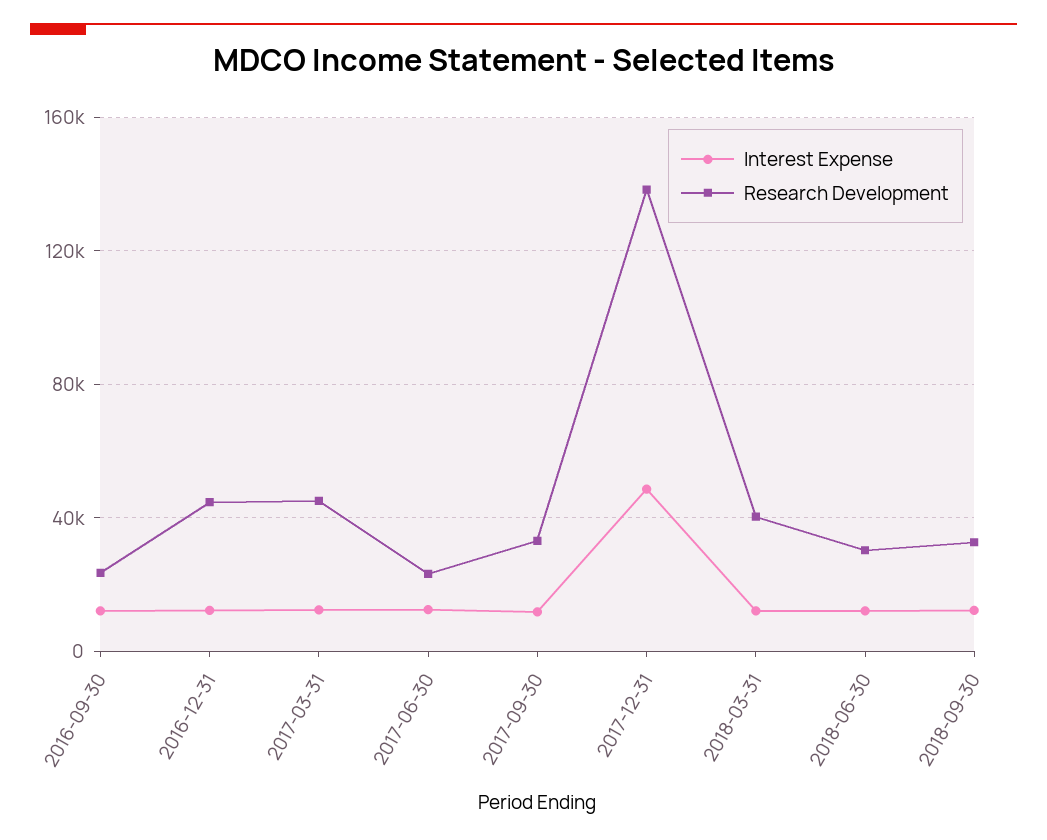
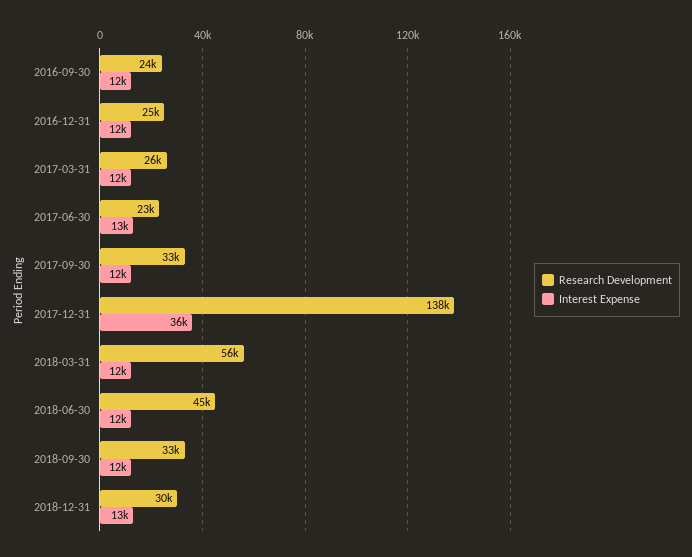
Research Development, 2016-12-31: 45000 -> 25000
Research Development, 2017-03-31: 45000 -> 26000
Interest Expense, 2017-12-31: 50000 -> 36000
Research Development, 2018-03-31: 40000 -> 56000
Research Development, 2018-06-30: 30000 -> 45000
Research Development, 2018-12-31: none -> 30000
Interest Expense, 2018-12-31: none -> 13000

